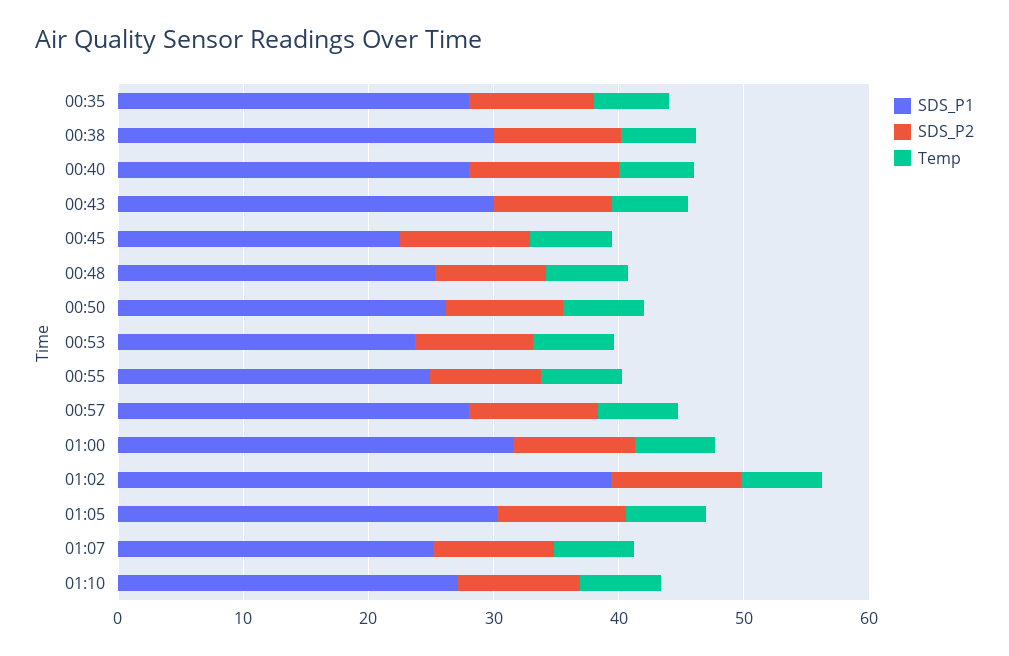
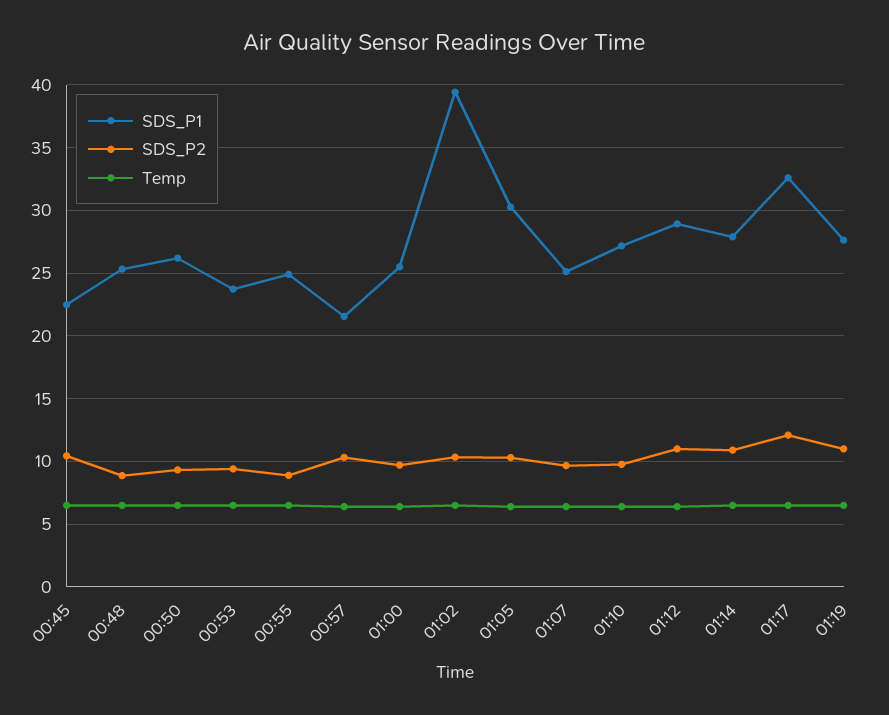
SDS_P1, 00:35: 28 -> none
SDS_P2, 00:35: 10 -> none
Temp, 00:35: 6 -> none
SDS_P1, 00:38: 30 -> none
SDS_P2, 00:38: 10 -> none
Temp, 00:38: 6 -> none
SDS_P1, 00:40: 28 -> none
SDS_P2, 00:40: 12 -> none
Temp, 00:40: 6 -> none
SDS_P1, 00:43: 30 -> none
SDS_P2, 00:43: 10 -> none
Temp, 00:43: 6 -> none
SDS_P1, 00:57: 28 -> 21.5
SDS_P1, 01:00: 32 -> 25.5
SDS_P1, 01:12: none -> 29
SDS_P2, 01:12: none -> 11
Temp, 01:12: none -> 6.5
SDS_P1, 01:14: none -> 28
SDS_P2, 01:14: none -> 11
Temp, 01:14: none -> 6.5
SDS_P1, 01:17: none -> 32.5
SDS_P2, 01:17: none -> 12
Temp, 01:17: none -> 6.5
SDS_P1, 01:19: none -> 27.5
SDS_P2, 01:19: none -> 11
Temp, 01:19: none -> 6.5

